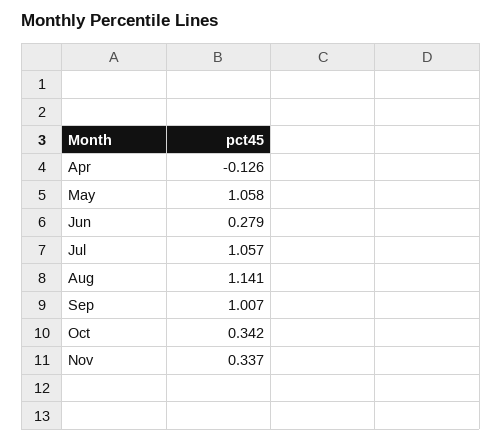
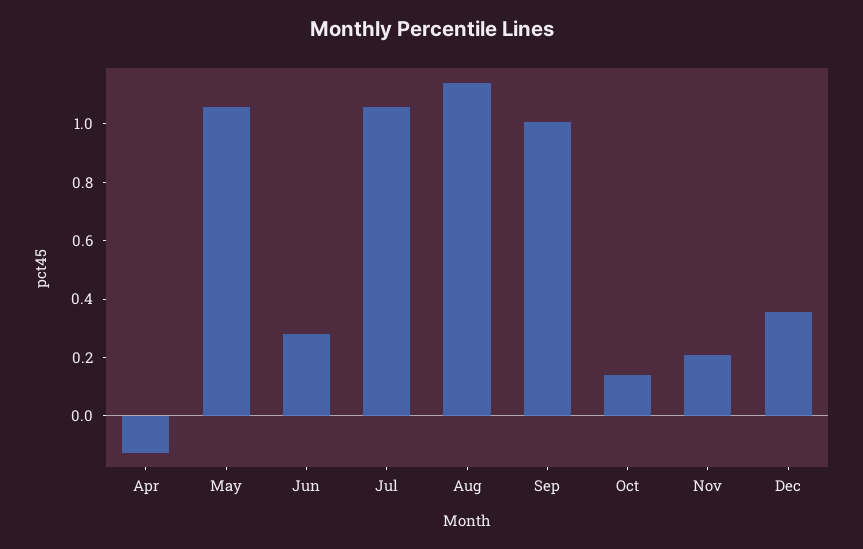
Oct: 0.342 -> 0.15
Nov: 0.337 -> 0.2
Dec: none -> 0.35

